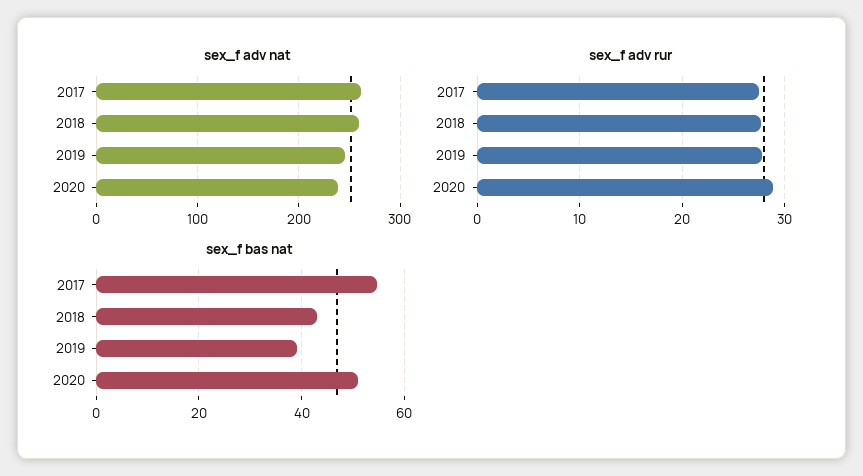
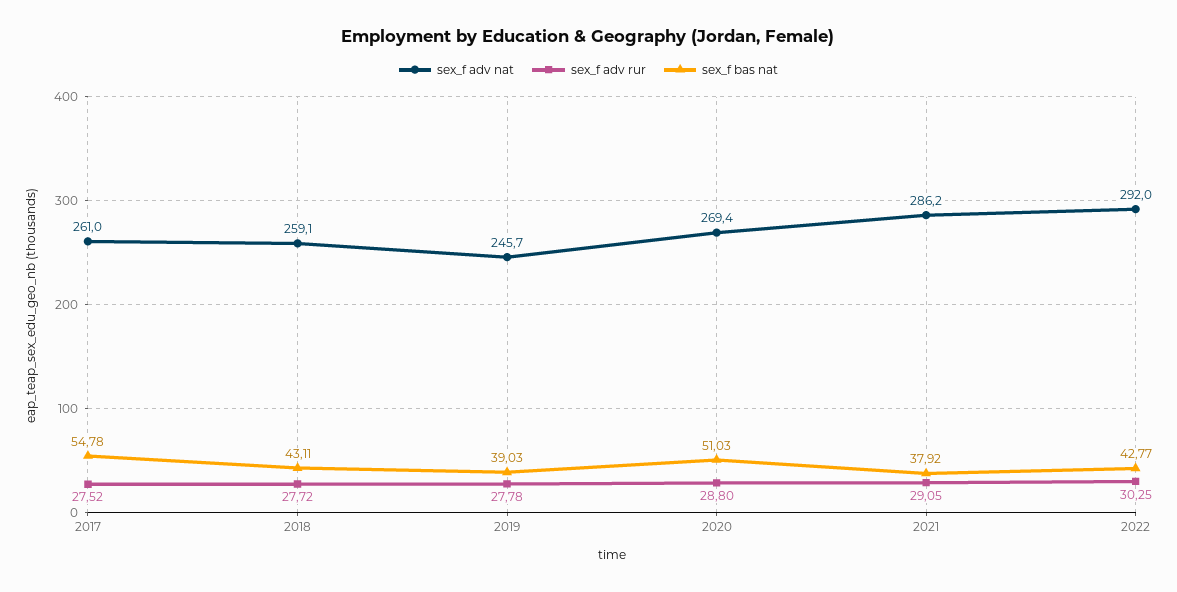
sex_f adv nat, 2020: 240 -> 269.4
sex_f adv nat, 2021: none -> 286.2
sex_f adv rur, 2021: none -> 29.05
sex_f bas nat, 2021: none -> 37.92
sex_f adv nat, 2022: none -> 292
sex_f adv rur, 2022: none -> 30.25
sex_f bas nat, 2022: none -> 42.77

